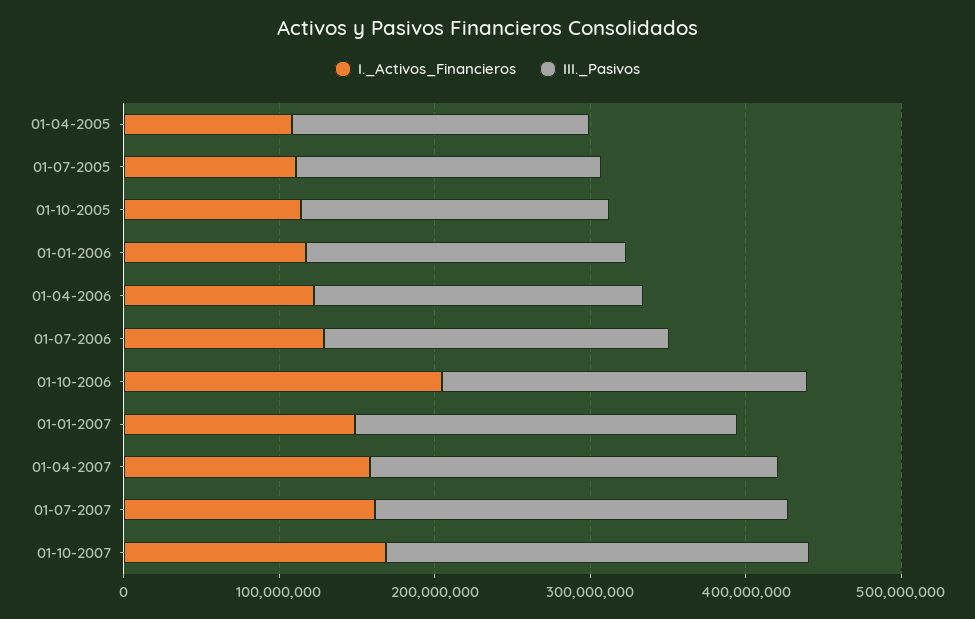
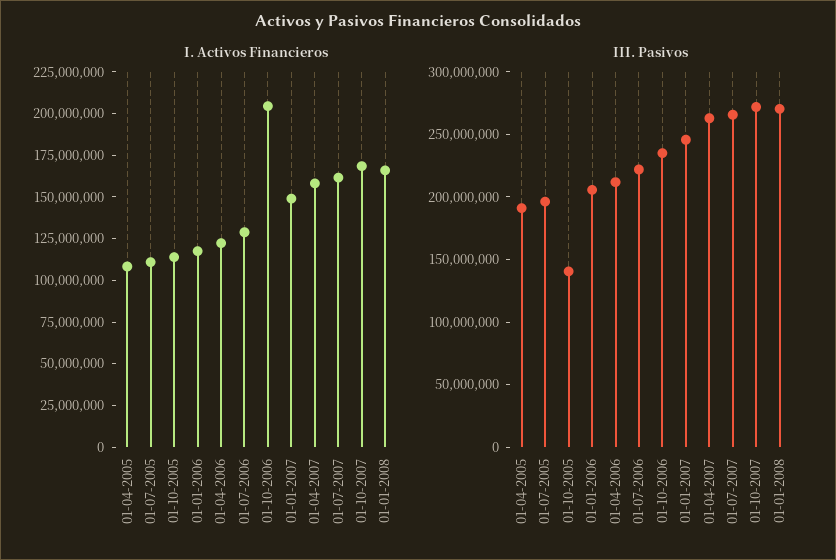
III._Pasivos, 01-10-2005: 200000000 -> 140000000
I._Activos_Financieros, 01-01-2008: none -> 165000000
III._Pasivos, 01-01-2008: none -> 270000000

